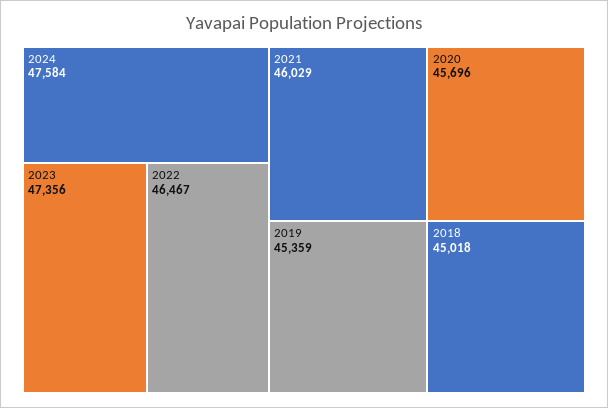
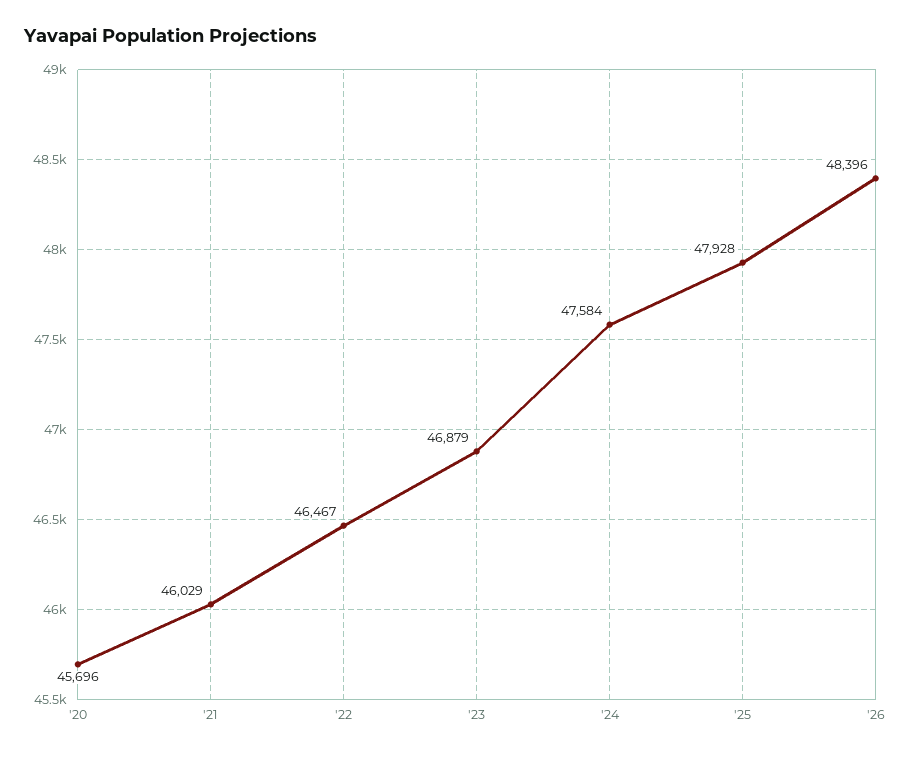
2023: 47356 -> 46879
2019: 45359 -> none
2018: 45018 -> none
'25: none -> 47928
'26: none -> 48396

